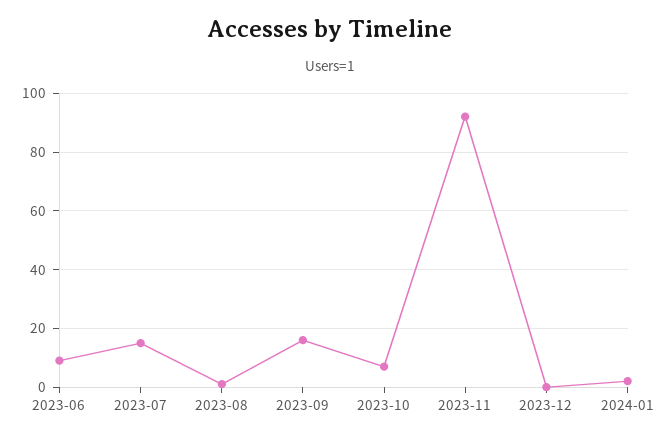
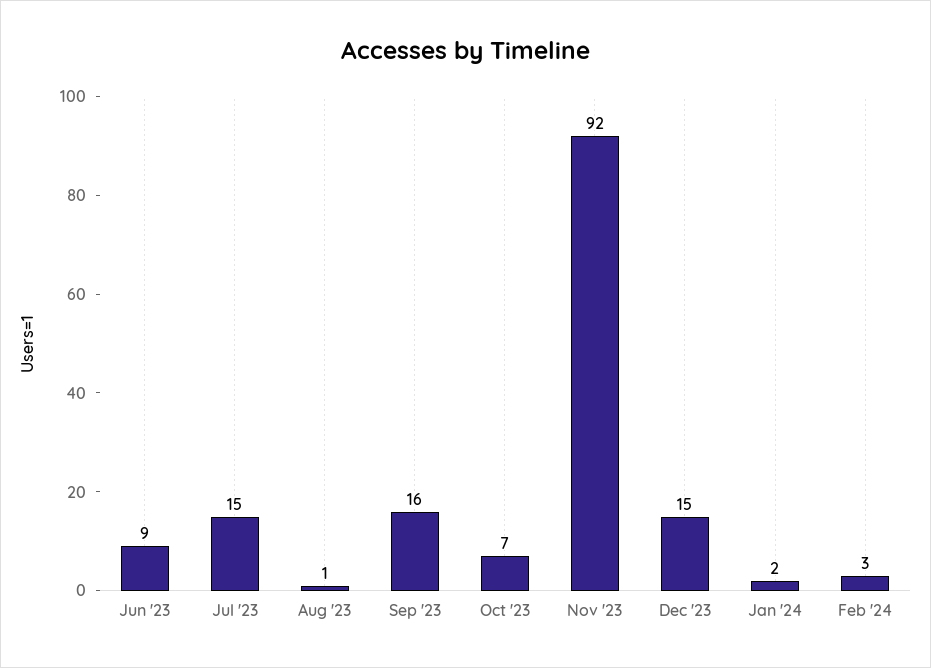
2023-12: 0 -> 15
Feb '24: none -> 3

